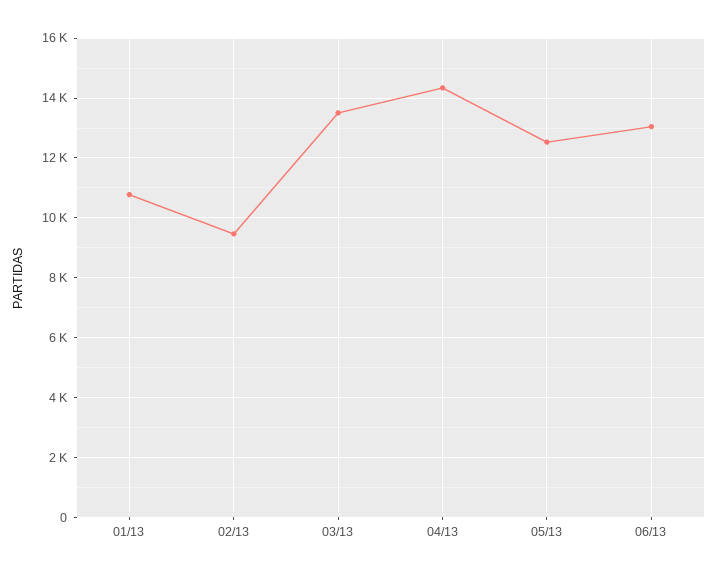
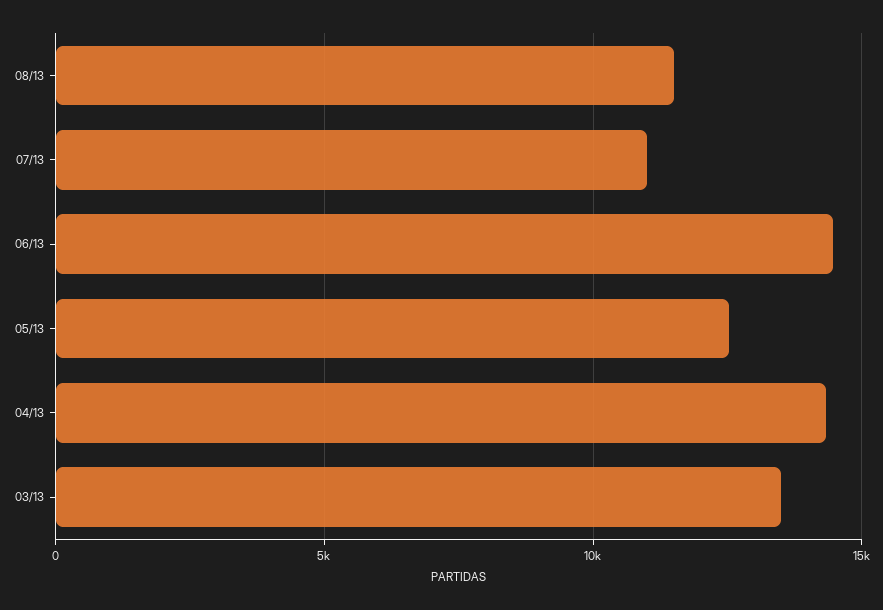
01/13: 10750 -> none
02/13: 9500 -> none
06/13: 13000 -> 14500
08/13: none -> 11500
07/13: none -> 11000

